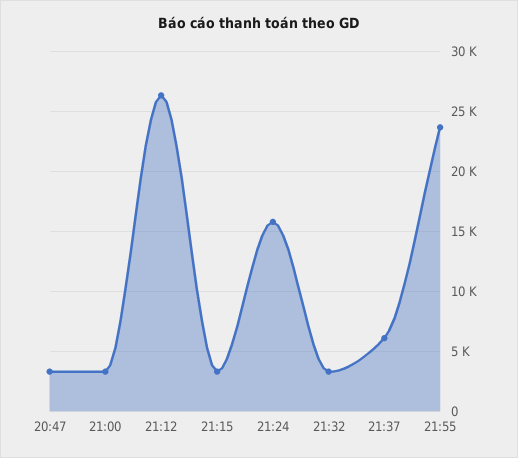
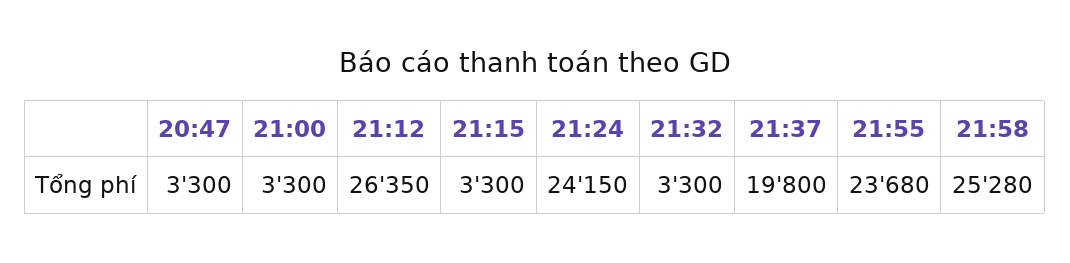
21:24: 16000 -> 24150
21:37: 6000 -> 19800
21:58: none -> 25280

